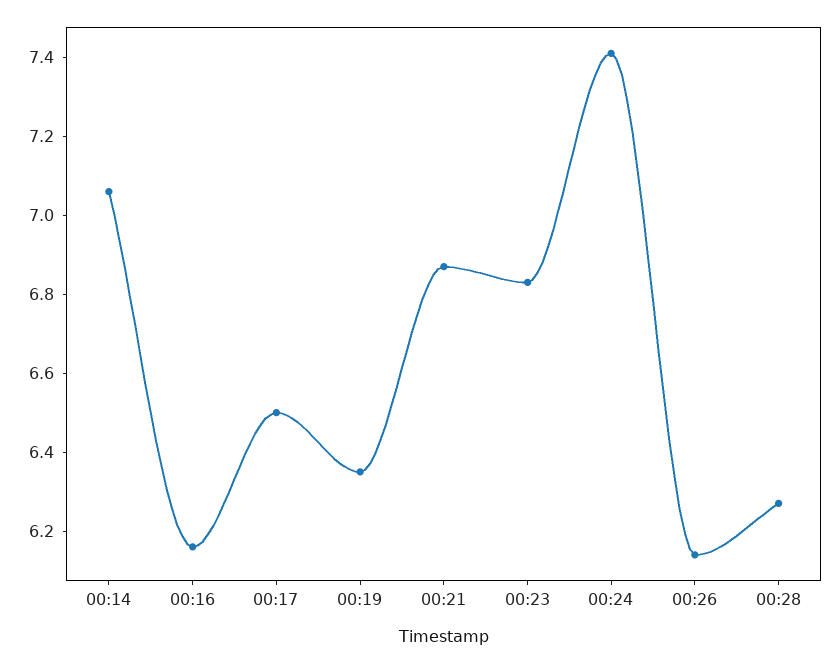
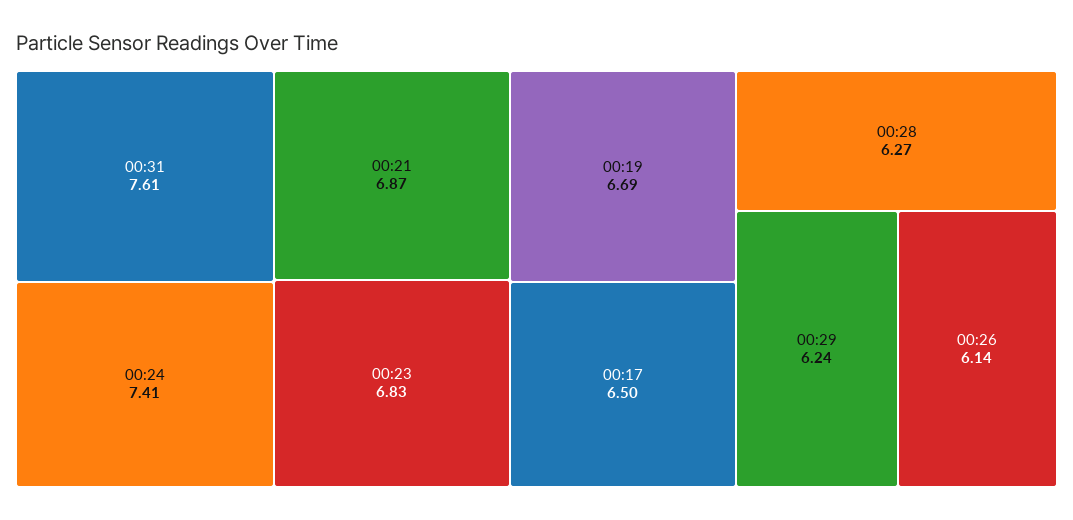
00:14: 7.05 -> none
00:16: 6.15 -> none
00:19: 6.35 -> 6.69
00:31: none -> 7.61
00:29: none -> 6.24

